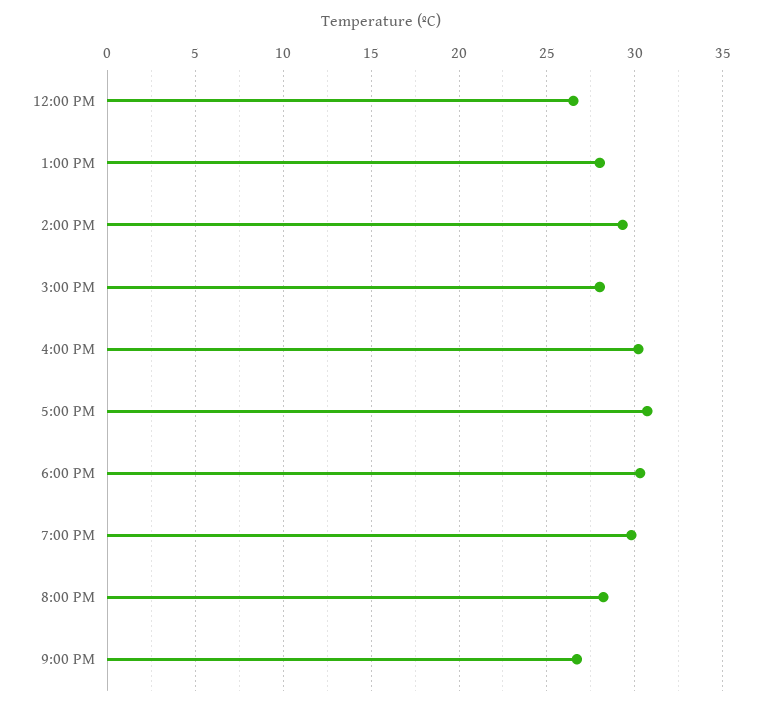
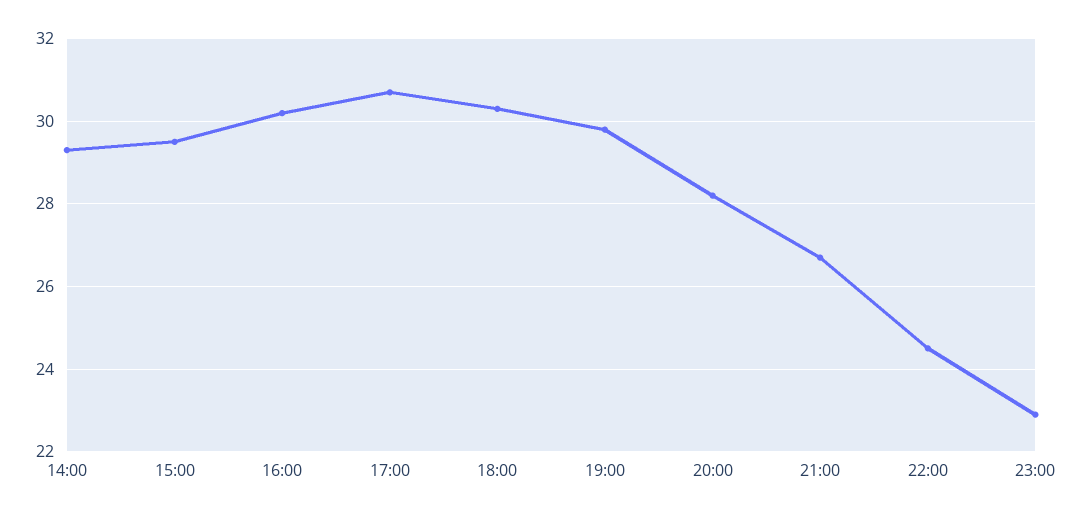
12:00 PM: 26.5 -> none
1:00 PM: 28 -> none
3:00 PM: 28 -> 29.5
22:00: none -> 24.5
23:00: none -> 23

